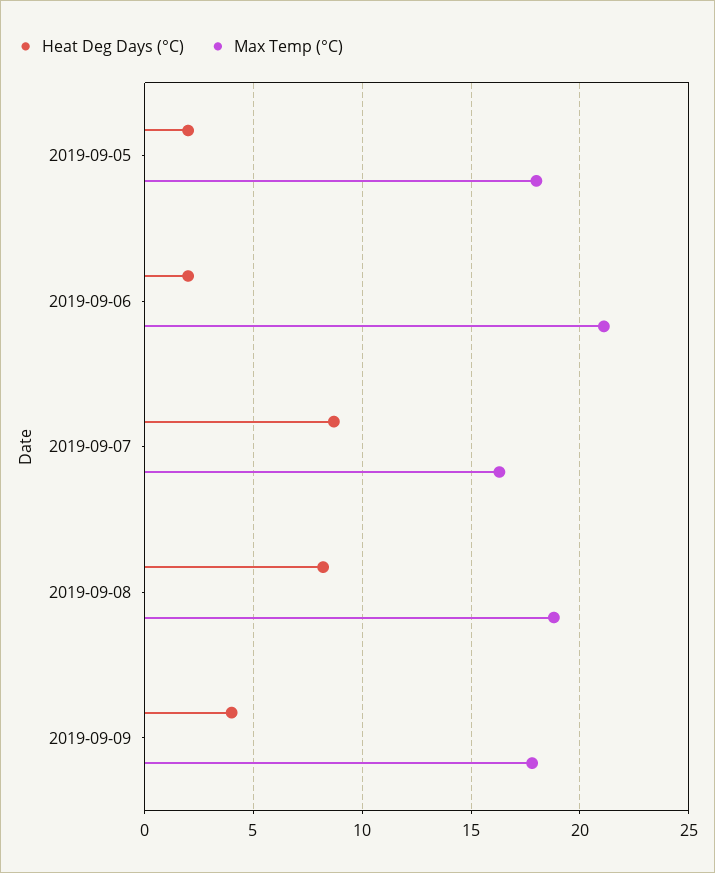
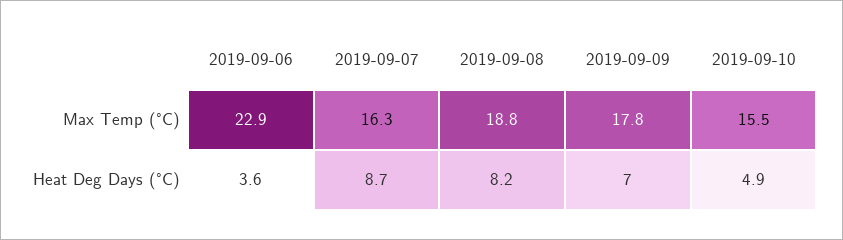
Heat Deg Days (°C), 2019-09-05: 2 -> none
Max Temp (°C), 2019-09-05: 18 -> none
Heat Deg Days (°C), 2019-09-06: 2 -> 3.6
Max Temp (°C), 2019-09-06: 21 -> 22.9
Heat Deg Days (°C), 2019-09-09: 4 -> 7
Max Temp (°C), 2019-09-10: none -> 15.5
Heat Deg Days (°C), 2019-09-10: none -> 4.9

